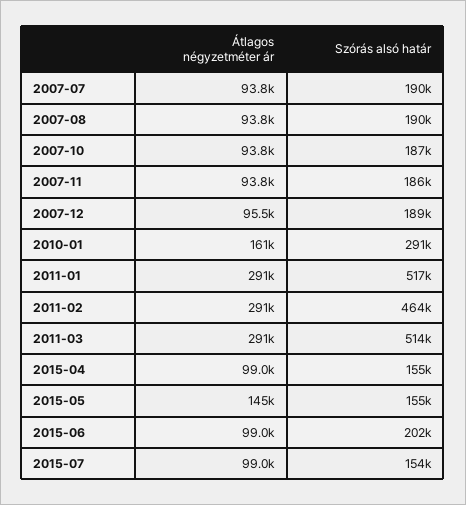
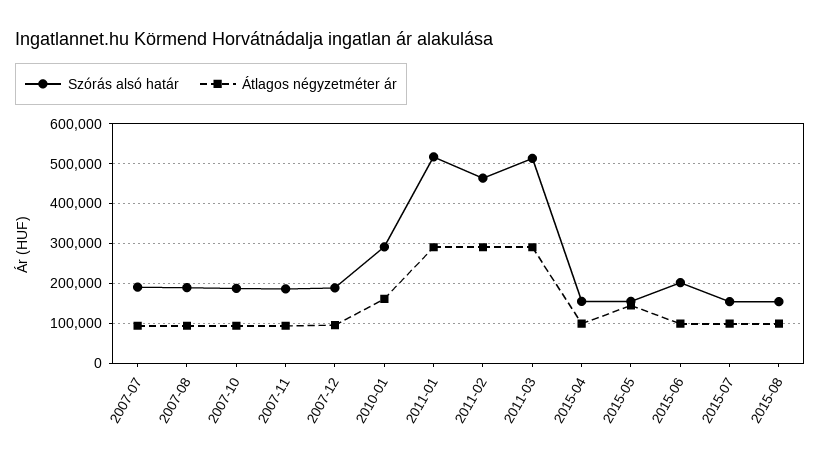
Szórás alsó határ, 2015-08: none -> 160000
Átlagos négyzetméter ár, 2015-08: none -> 100000

